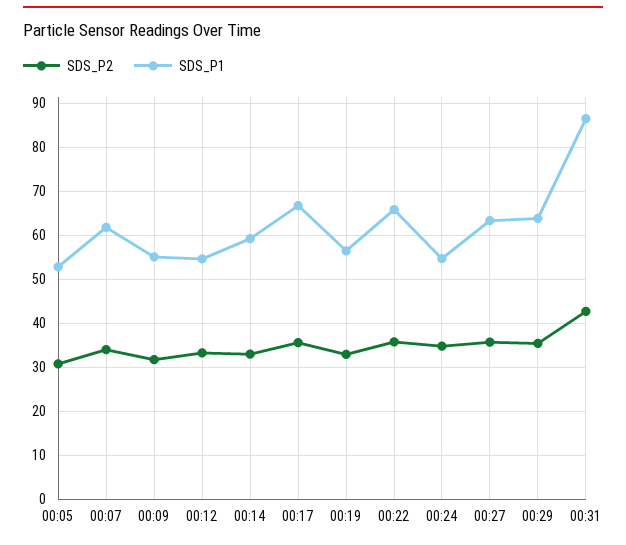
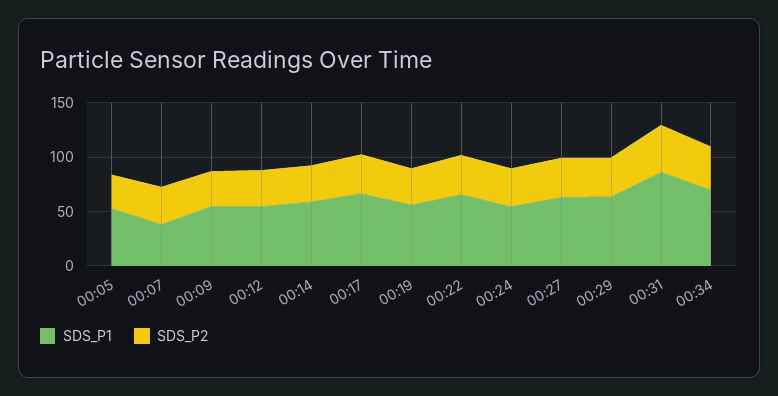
SDS_P1, 00:07: 62 -> 40
SDS_P1, 00:34: none -> 70
SDS_P2, 00:34: none -> 40

